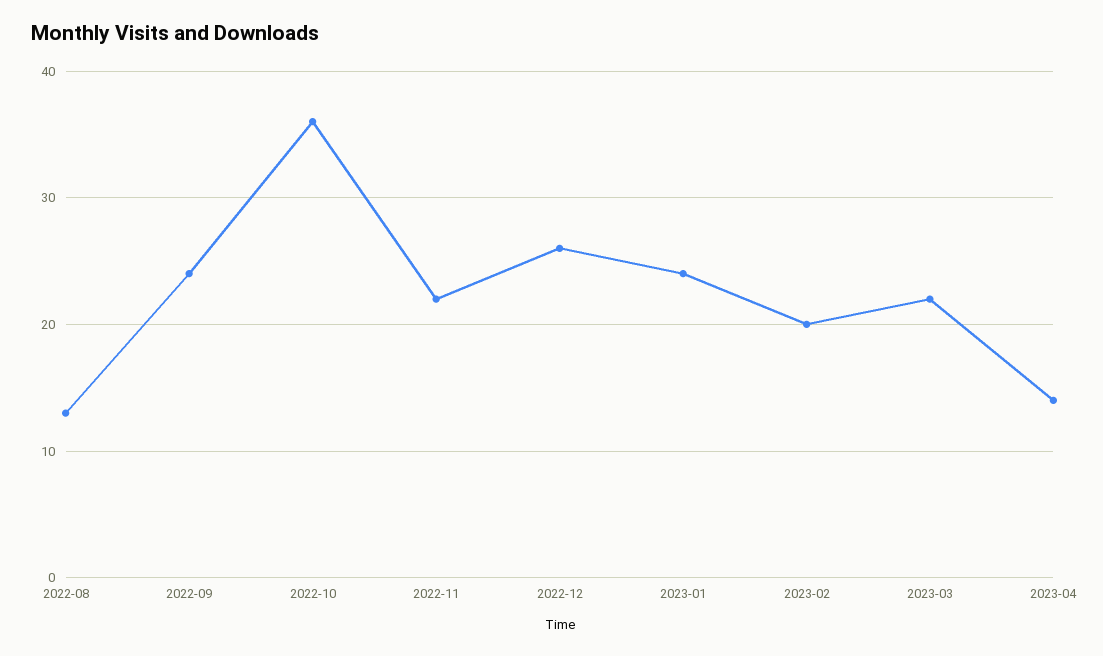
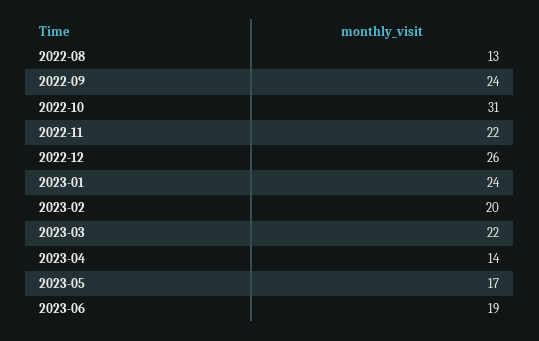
2022-10: 36 -> 31
2023-05: none -> 17
2023-06: none -> 19

